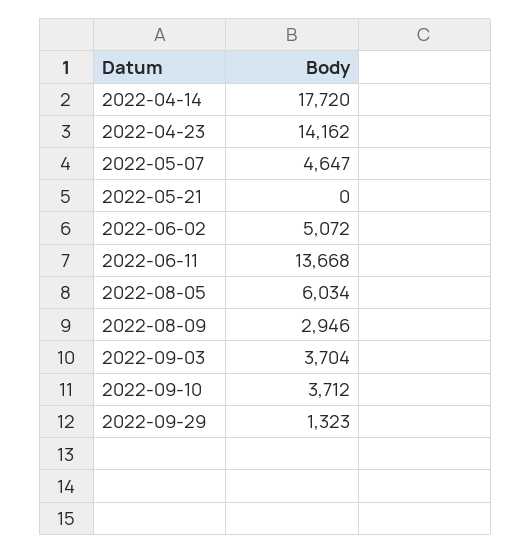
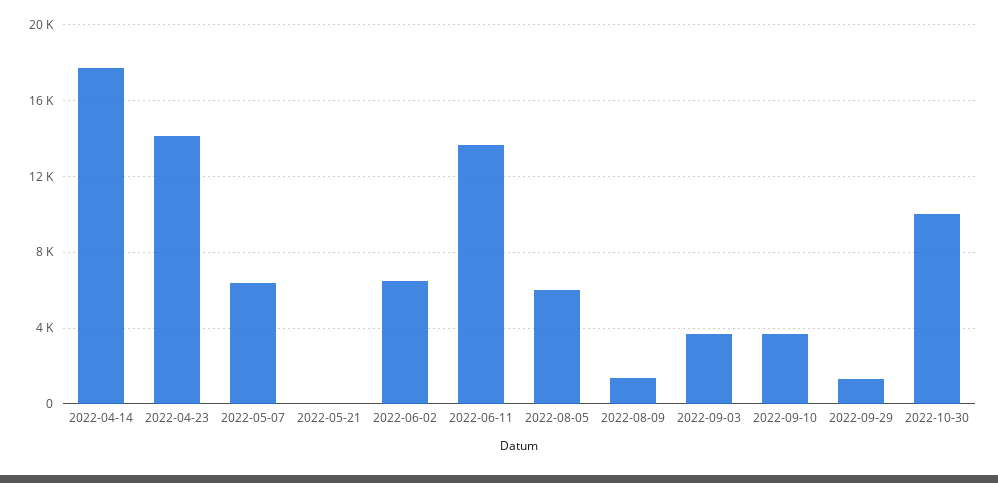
2022-05-07: 4647 -> 6500
2022-06-02: 5072 -> 6500
2022-08-09: 2946 -> 1500
2022-10-30: none -> 10000

